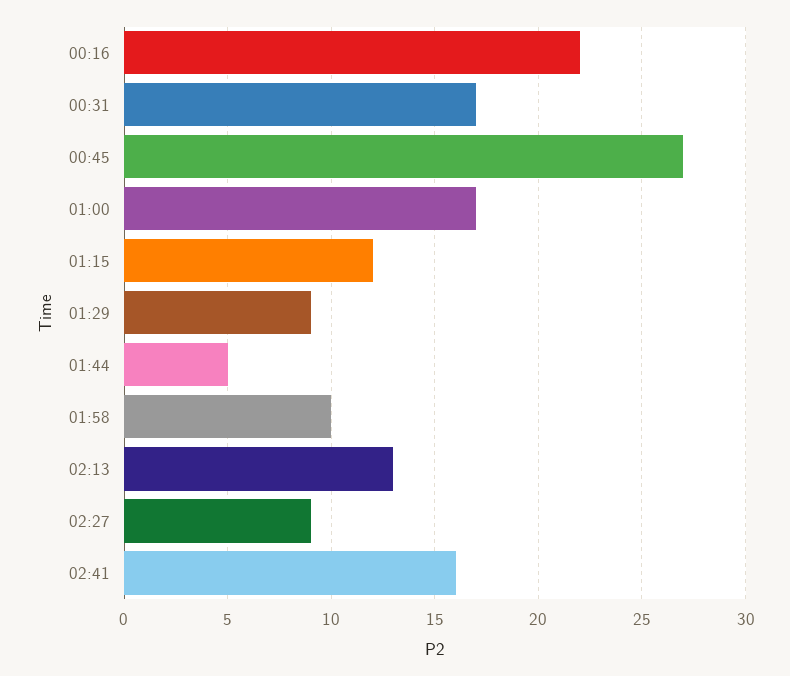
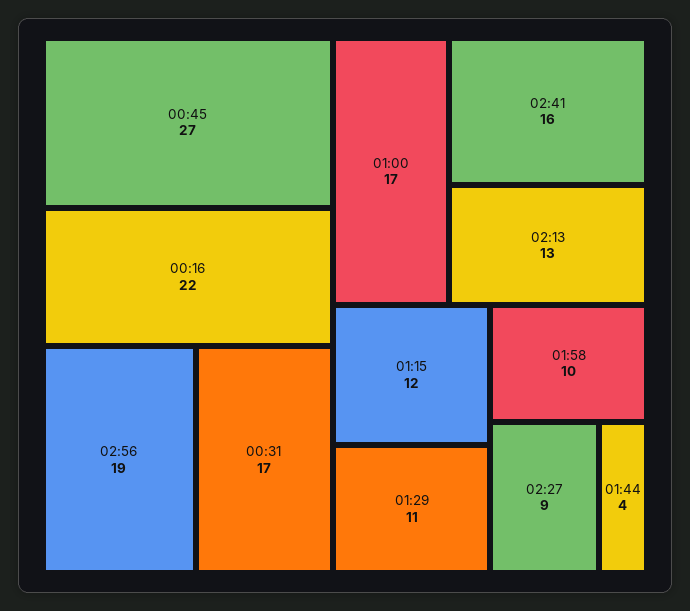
01:29: 9 -> 11
01:44: 5 -> 4
02:56: none -> 19

